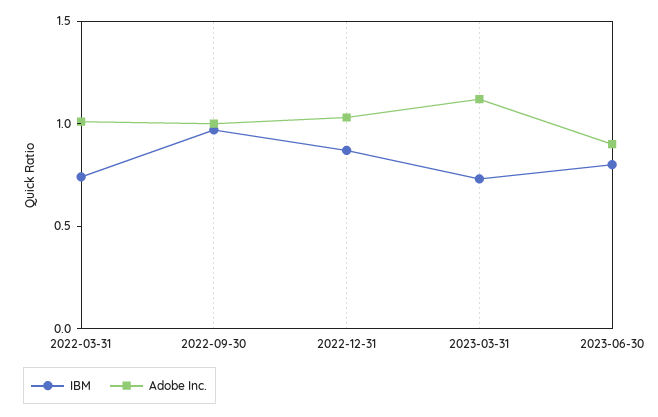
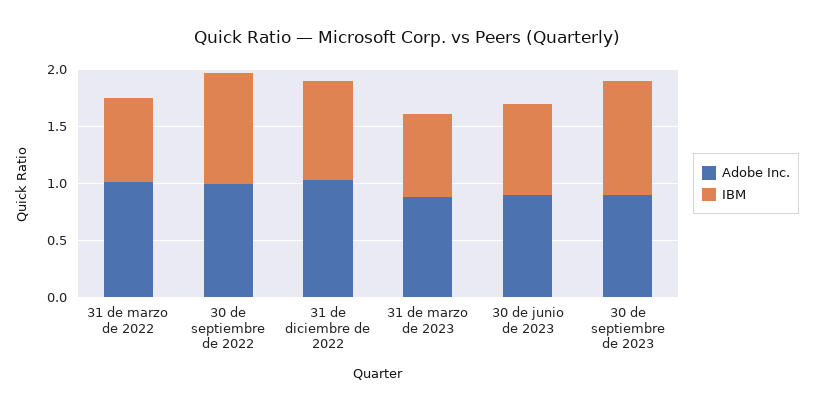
Adobe Inc., 2023-03-31: 1.1 -> 0.9
Adobe Inc., 30 de septiembre de 2023: none -> 0.9
IBM, 30 de septiembre de 2023: none -> 1

